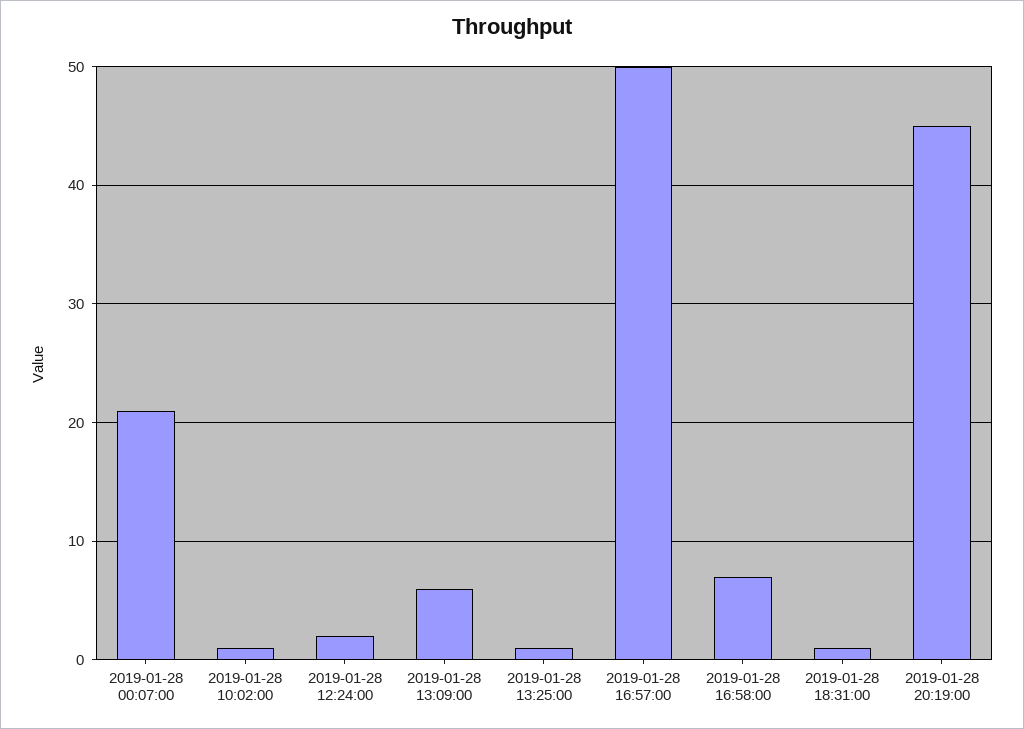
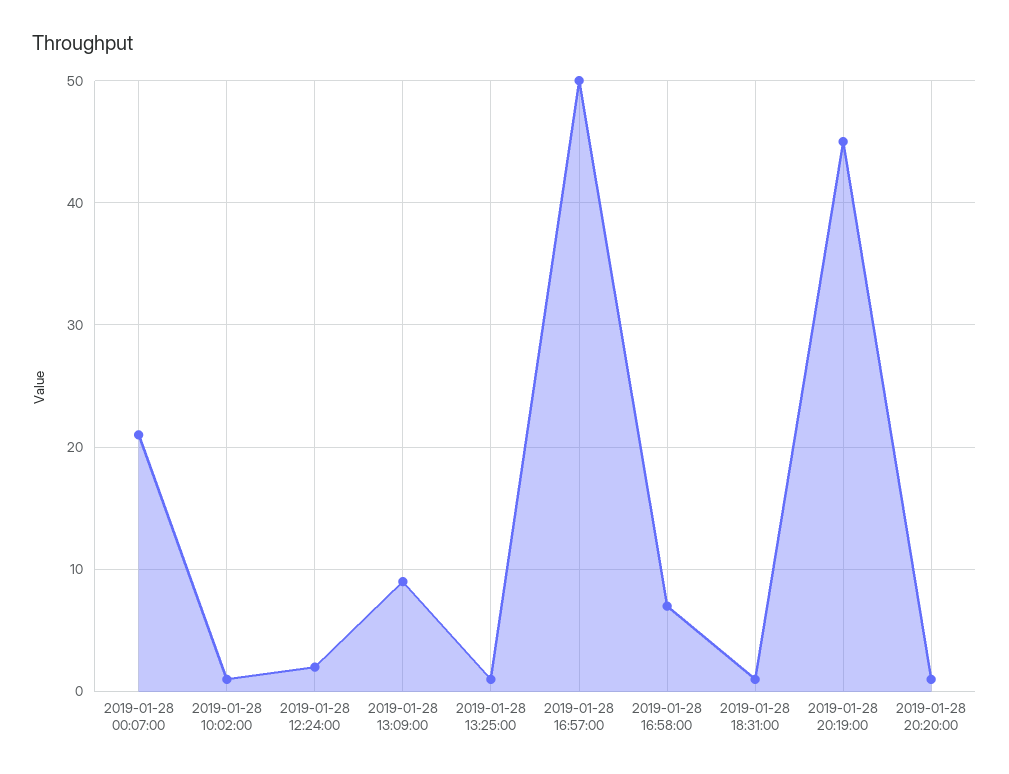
2019-01-28 13:09:00: 6 -> 9
2019-01-28 20:20:00: none -> 1

